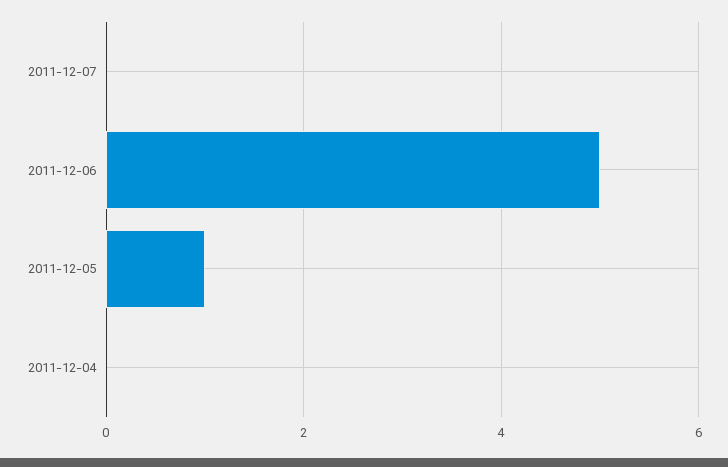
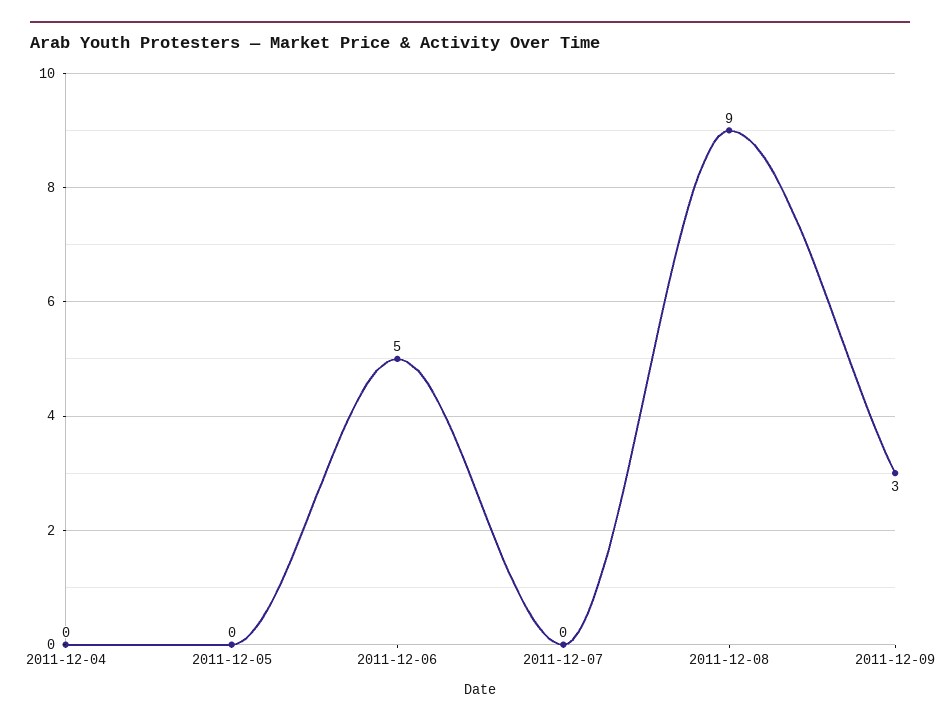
2011-12-05: 1 -> 0
2011-12-08: none -> 9
2011-12-09: none -> 3

